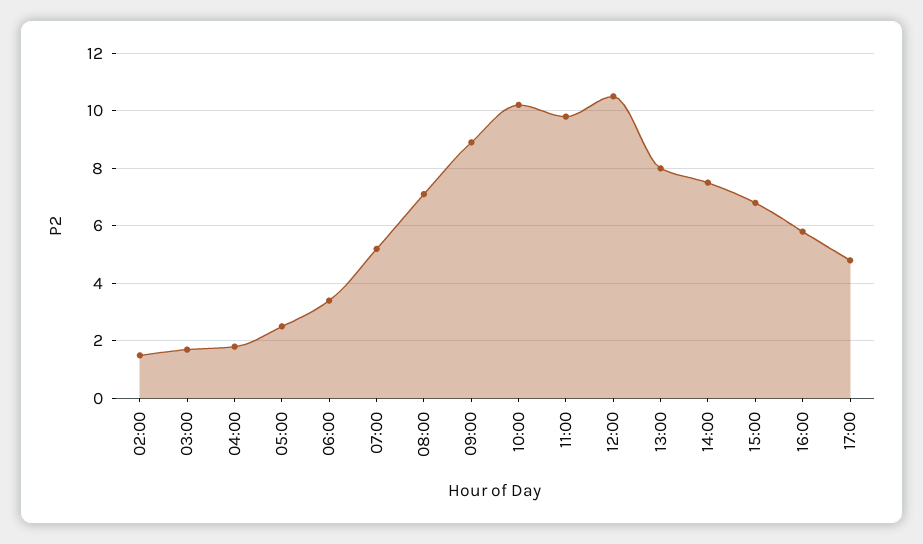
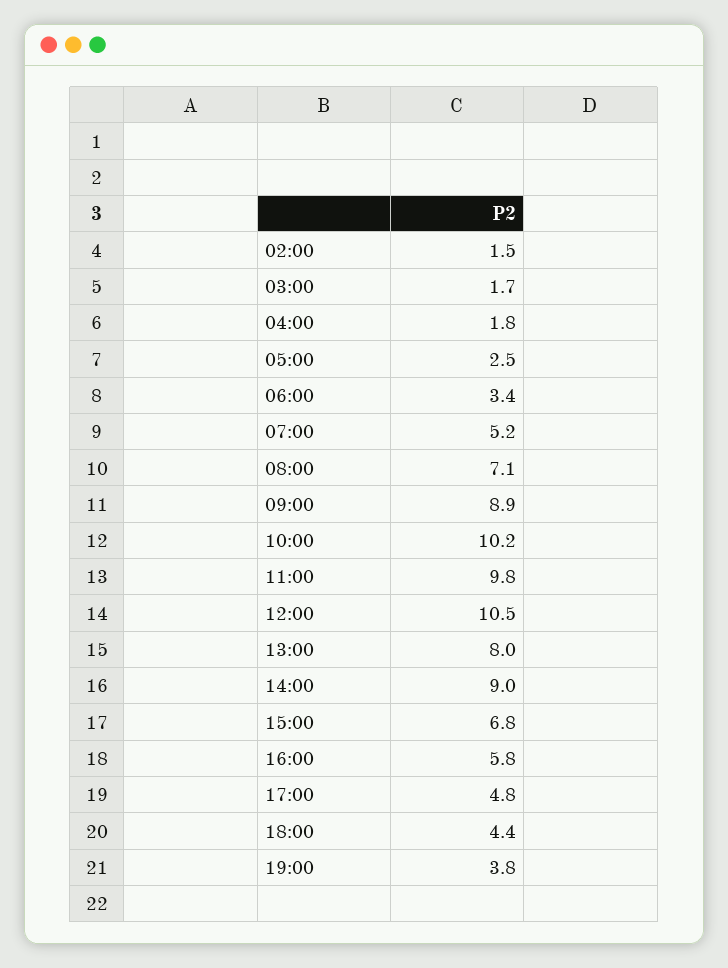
14:00: 7.5 -> 9
18:00: none -> 4.4
19:00: none -> 3.8

